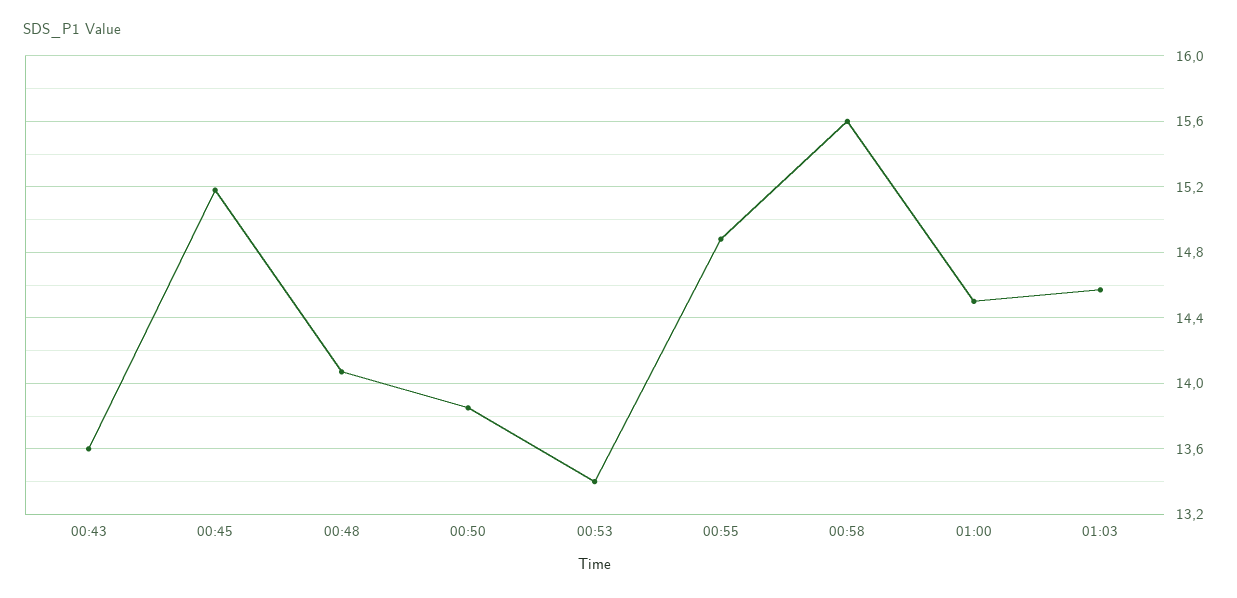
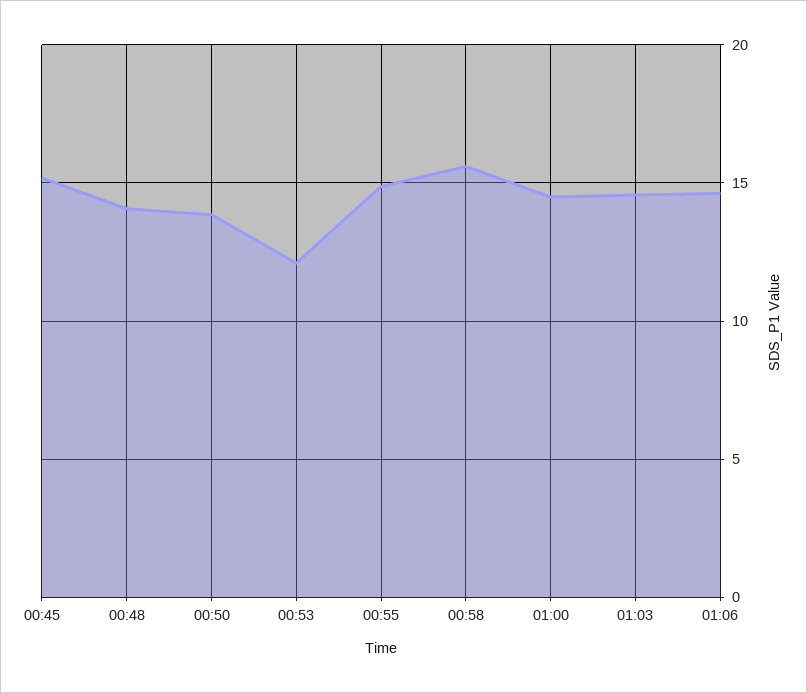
00:43: 13.6 -> none
00:53: 13.4 -> 12
01:06: none -> 14.5

